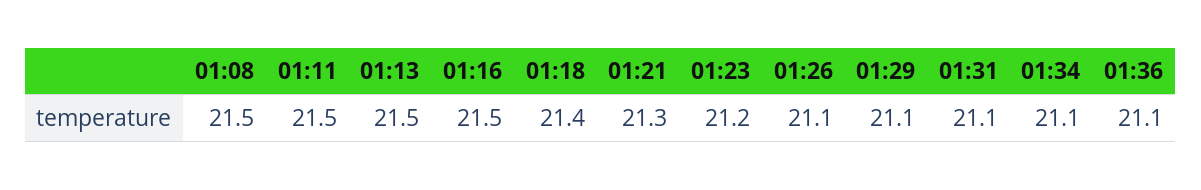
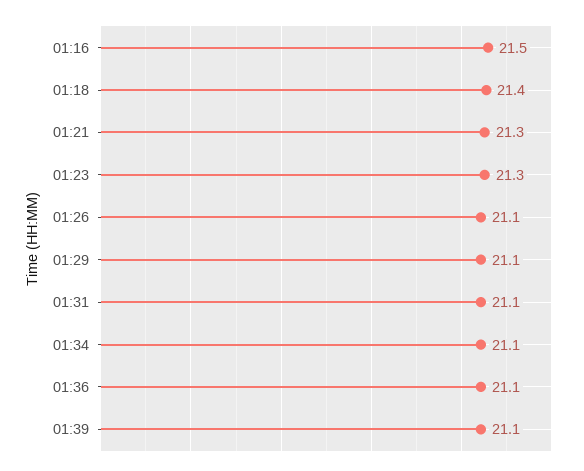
01:08: 21.5 -> none
01:11: 21.5 -> none
01:13: 21.5 -> none
01:23: 21.2 -> 21.3
01:39: none -> 21.1

